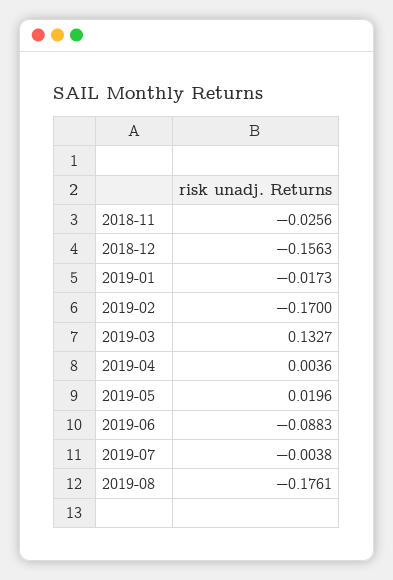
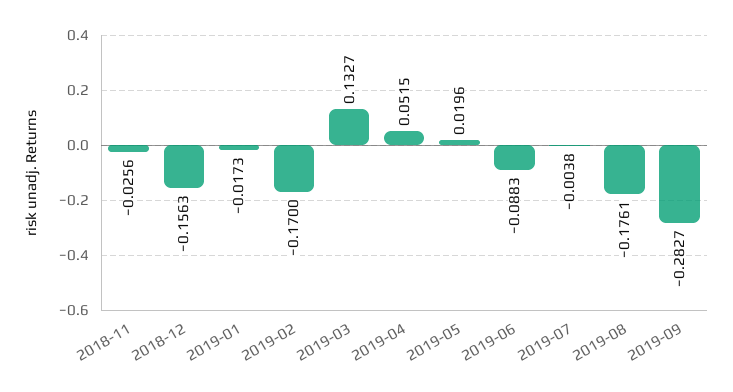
2019-04: 0.0036 -> 0.0515
2019-09: none -> -0.2827

